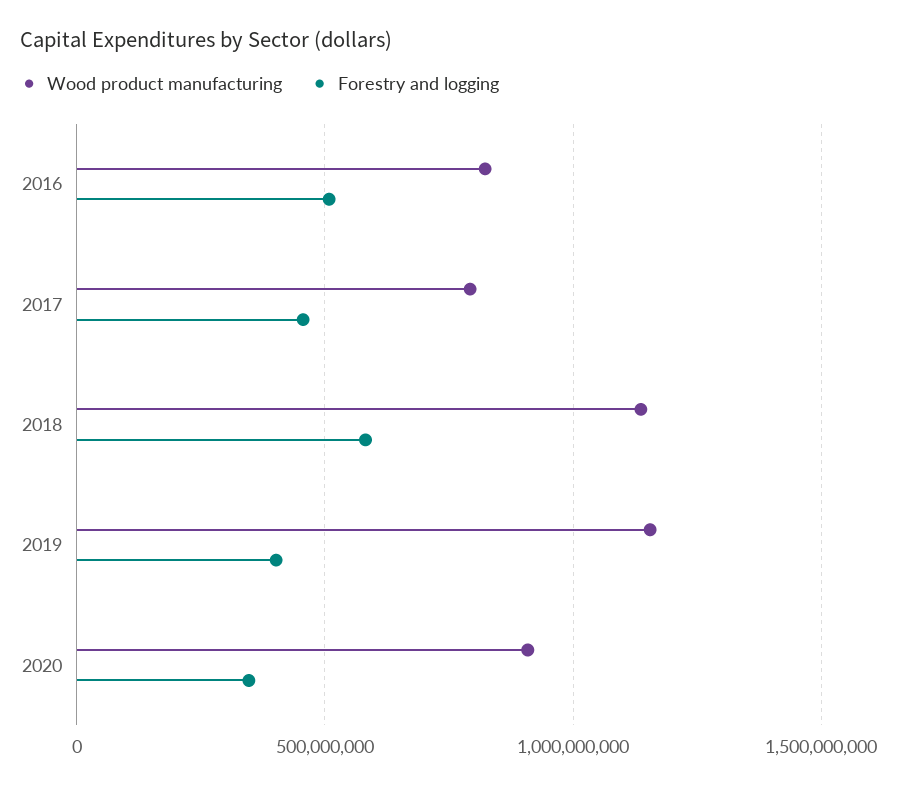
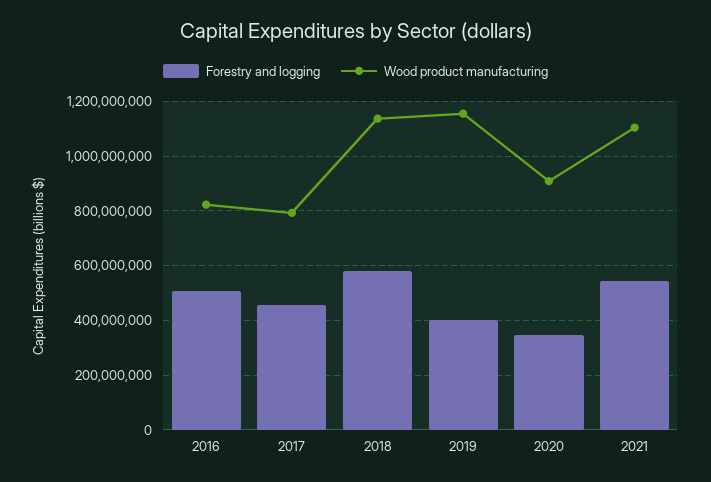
Forestry and logging, 2021: none -> 550000000
Wood product manufacturing, 2021: none -> 1100000000

